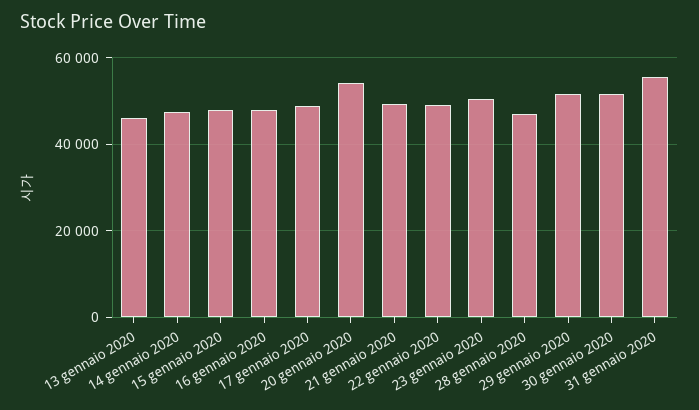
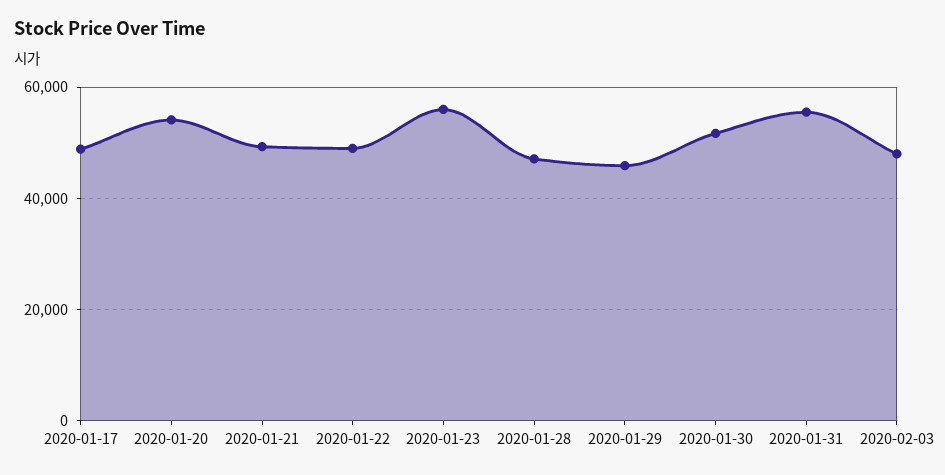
13 gennaio 2020: 46000 -> none
14 gennaio 2020: 48000 -> none
15 gennaio 2020: 48000 -> none
16 gennaio 2020: 48000 -> none
23 gennaio 2020: 50000 -> 56000
29 gennaio 2020: 52000 -> 46000
2020-02-03: none -> 48000

